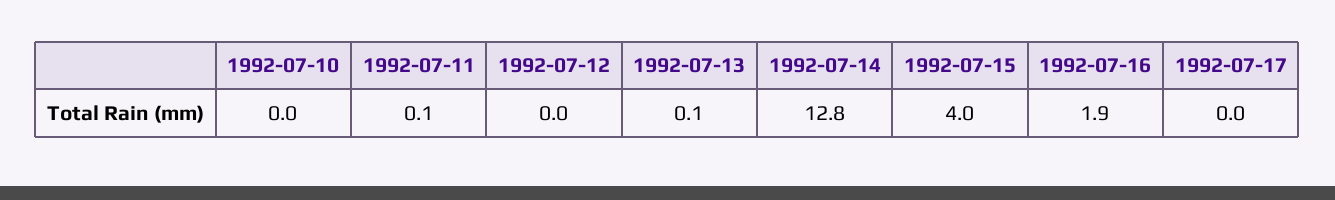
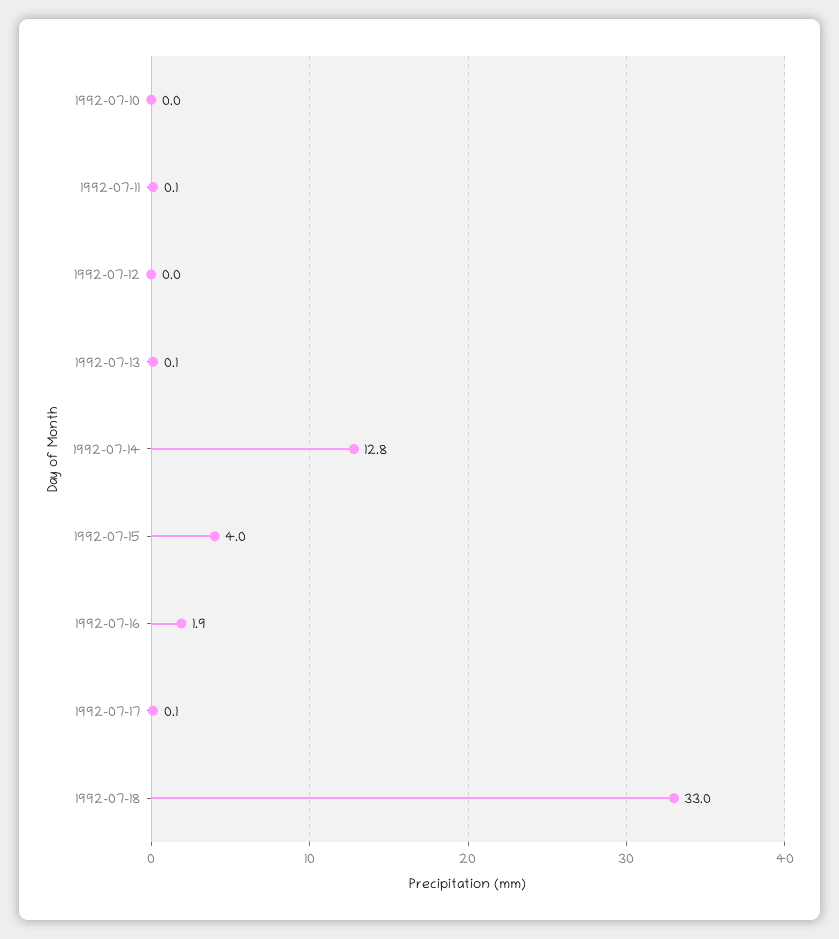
1992-07-17: 0 -> 0.1
1992-07-18: none -> 33

